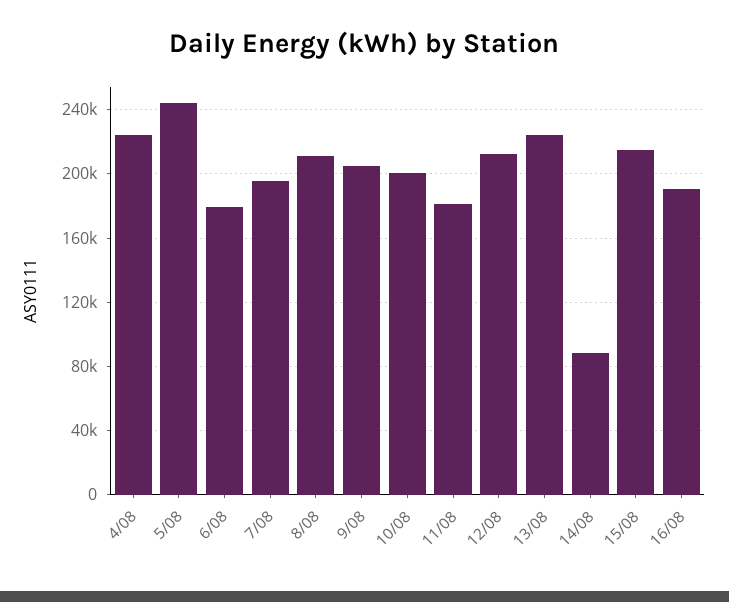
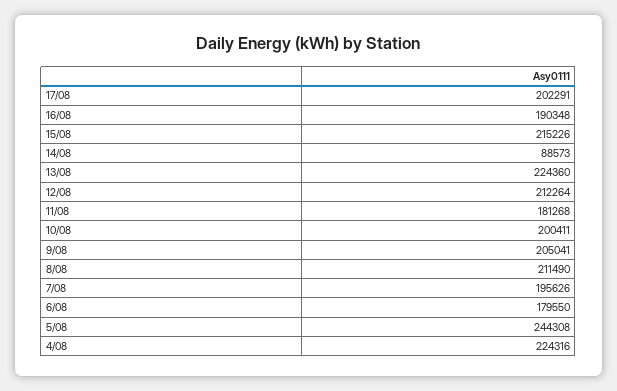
17/08: none -> 202291

